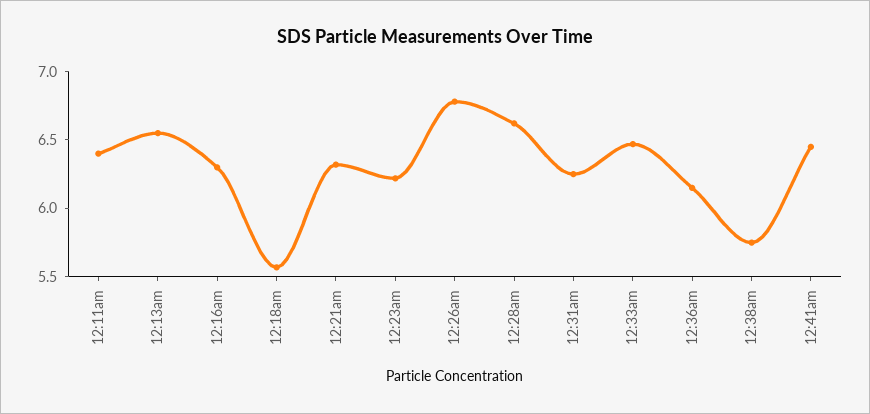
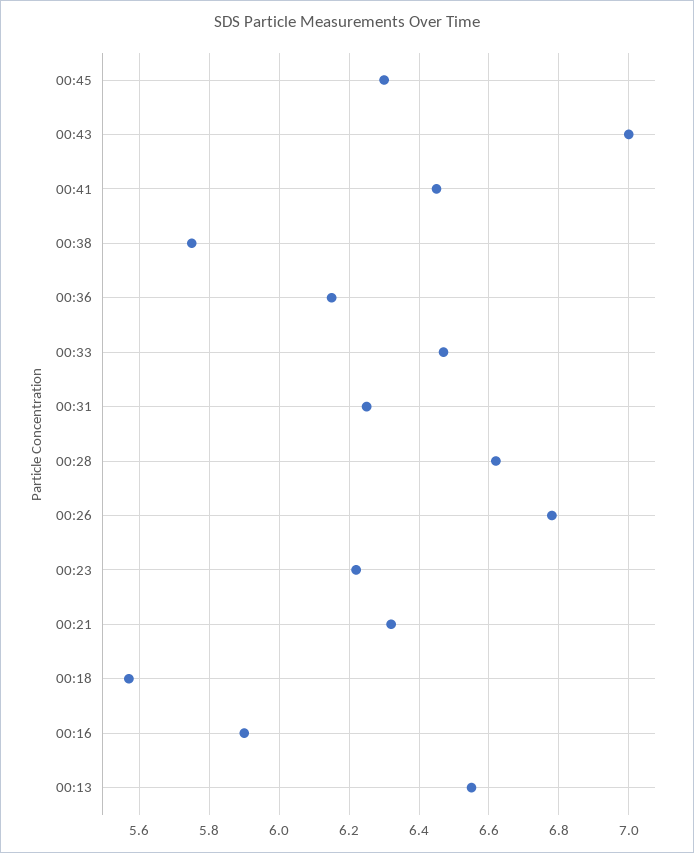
12:11am: 6.4 -> none
12:16am: 6.3 -> 5.9
00:45: none -> 6.3
00:43: none -> 7

